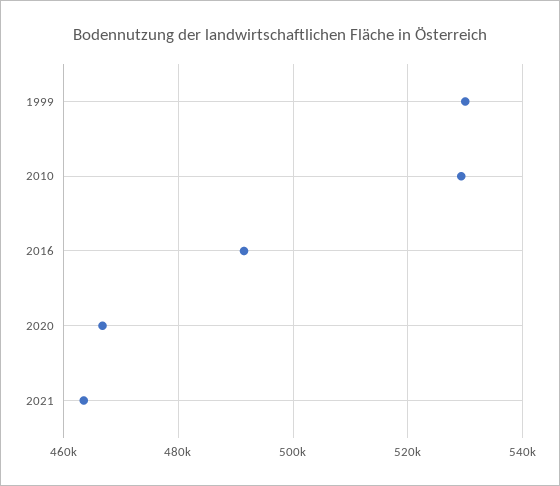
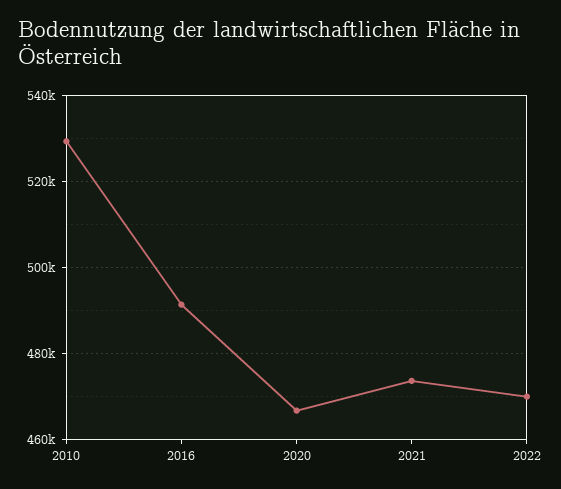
1999: 530000 -> none
2021: 464000 -> 474000
2022: none -> 470000

